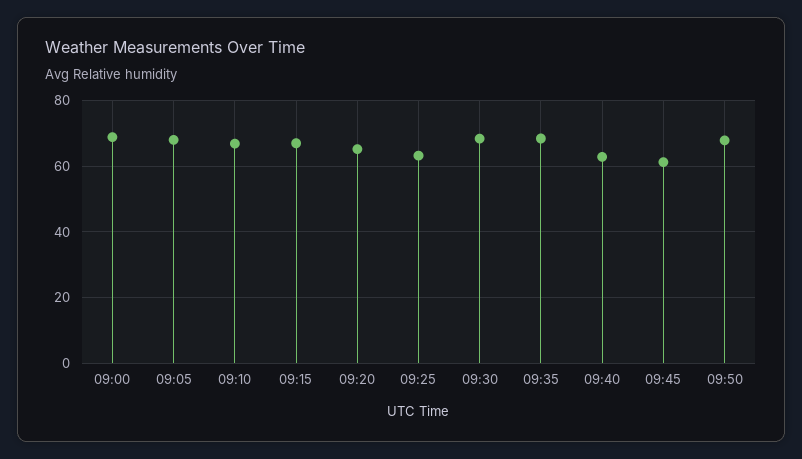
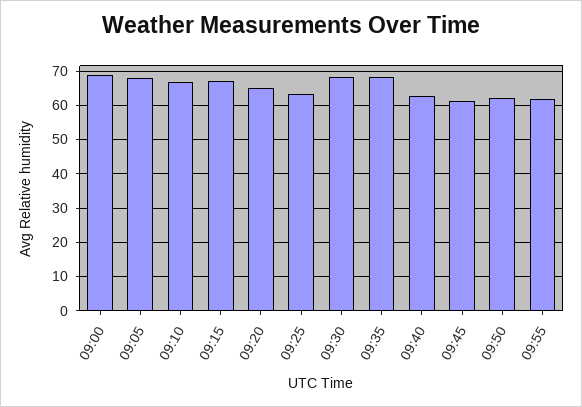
09:50: 68 -> 62
09:55: none -> 62

